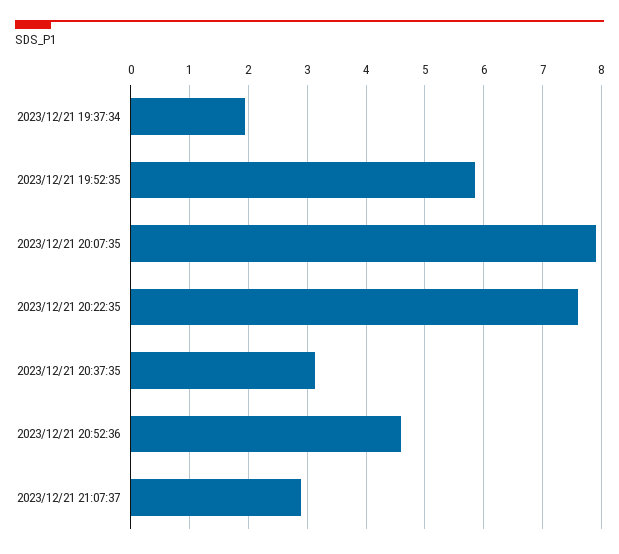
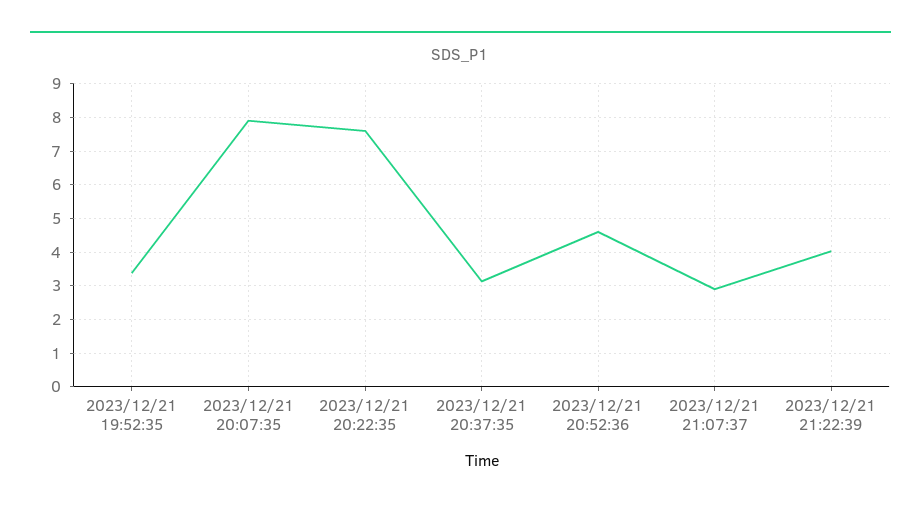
2023/12/21 19:37:34: 2 -> none
2023/12/21 19:52:35: 5.8 -> 3.4
2023/12/21 21:22:39: none -> 4

